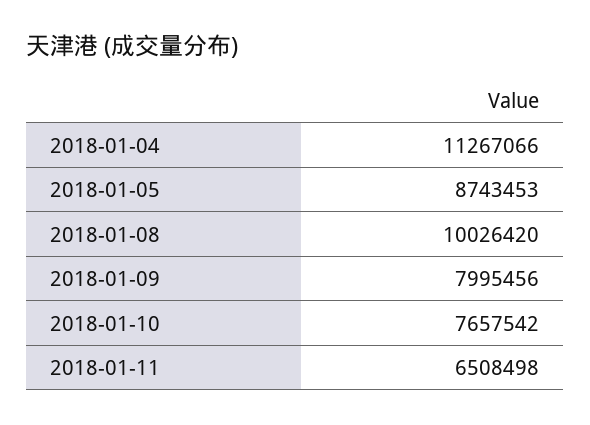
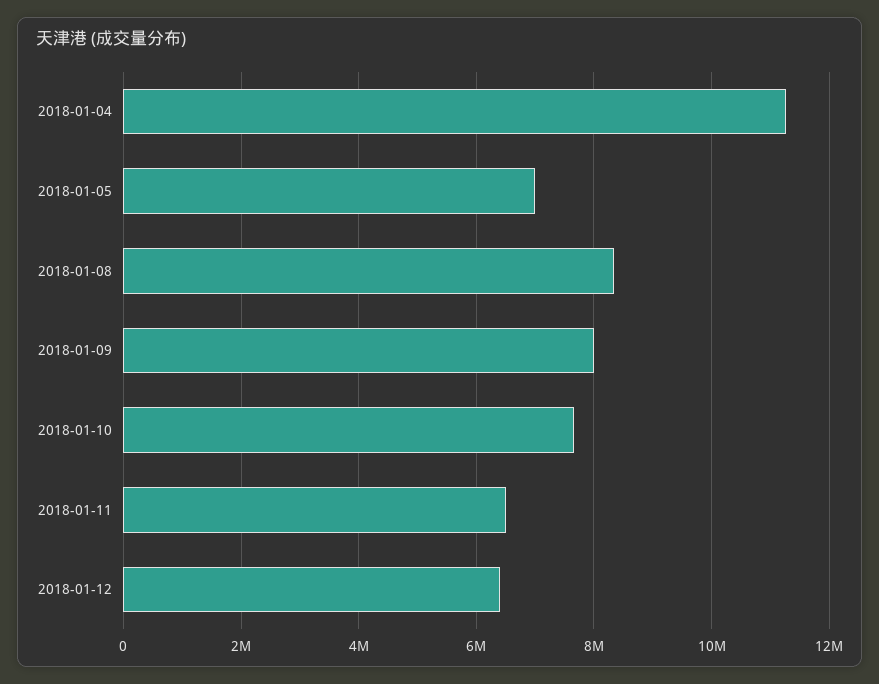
2018-01-05: 8743453 -> 7000000
2018-01-08: 10026420 -> 8400000
2018-01-12: none -> 6400000

